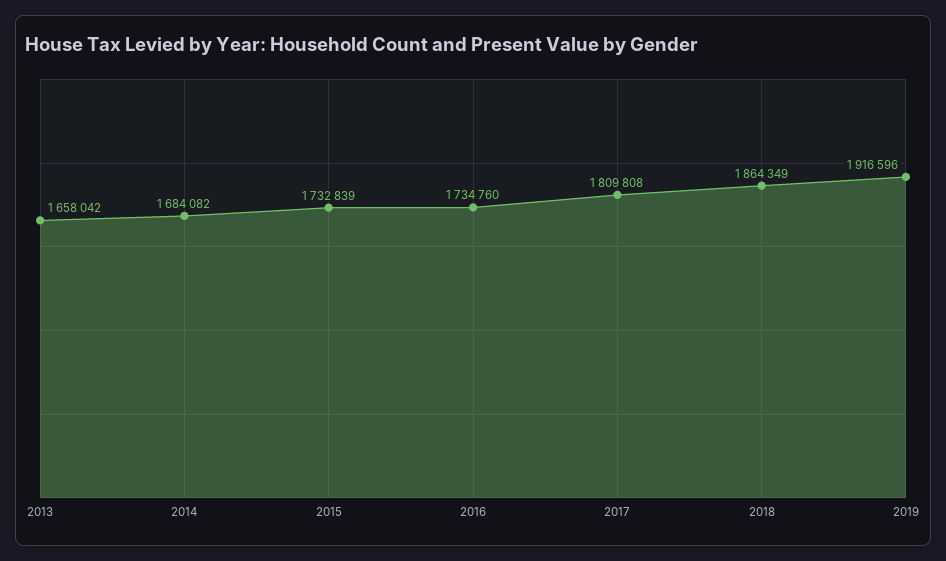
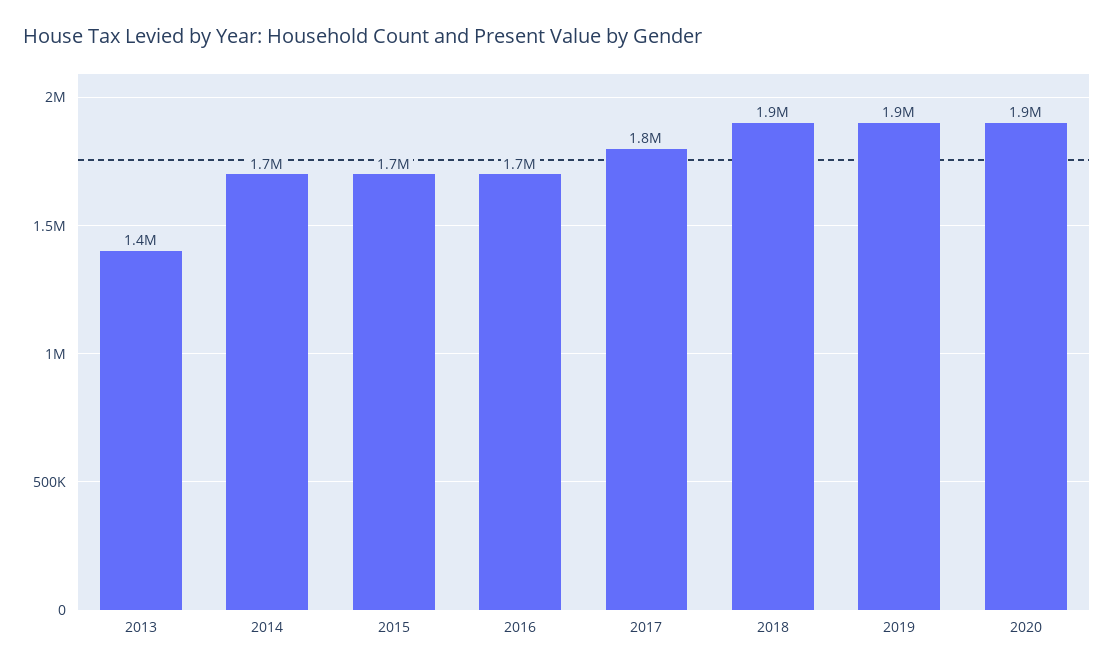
2013: 1658042 -> 1400000
2020: none -> 1900000

